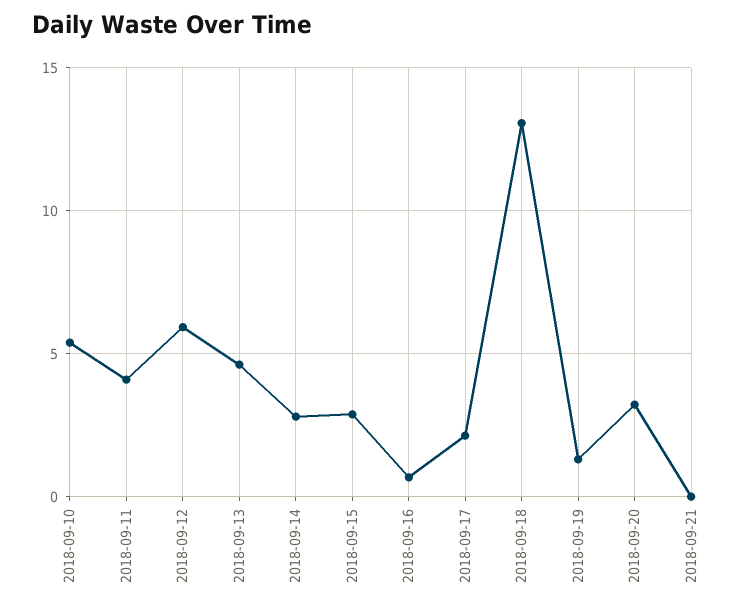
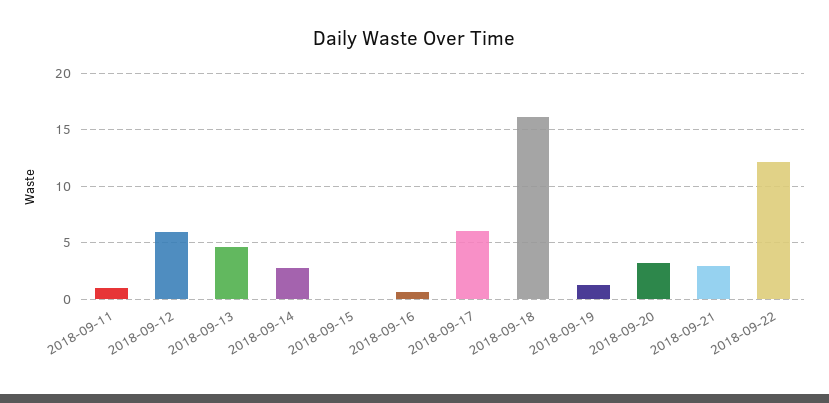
2018-09-10: 5.5 -> none
2018-09-11: 4 -> 1
2018-09-15: 3 -> 0
2018-09-17: 2 -> 6
2018-09-18: 13 -> 16
2018-09-21: 0 -> 3
2018-09-22: none -> 12

